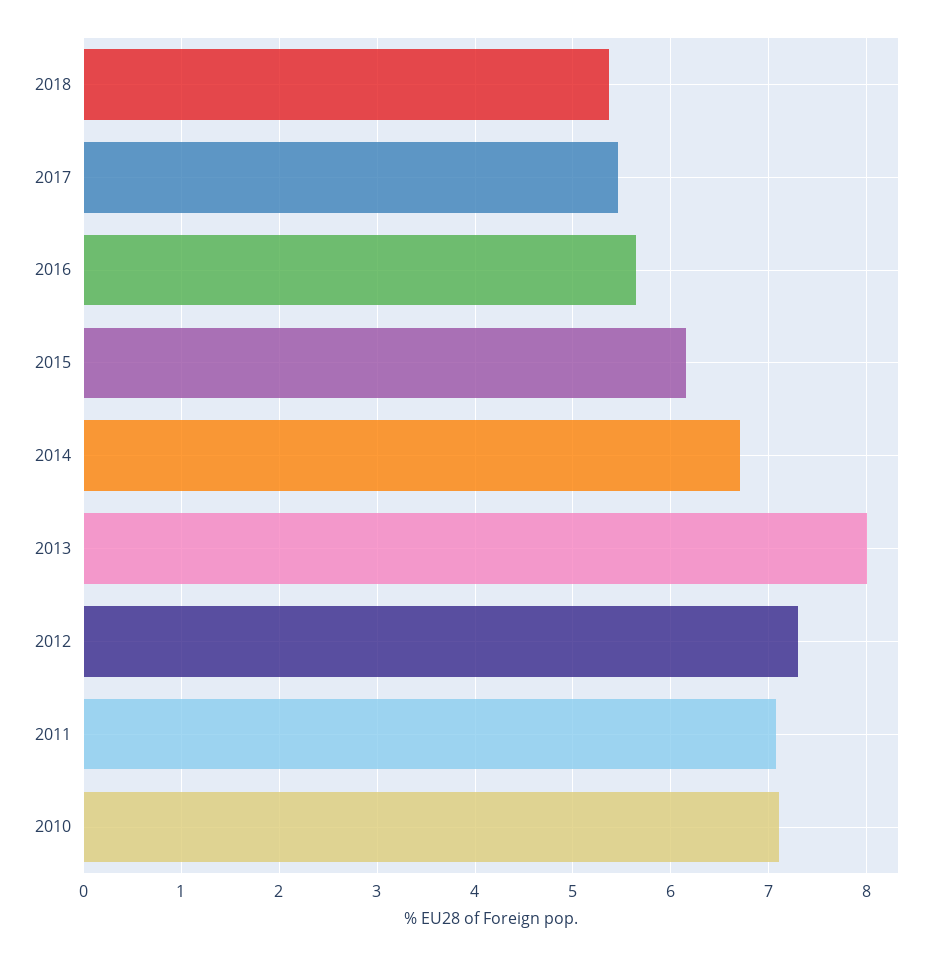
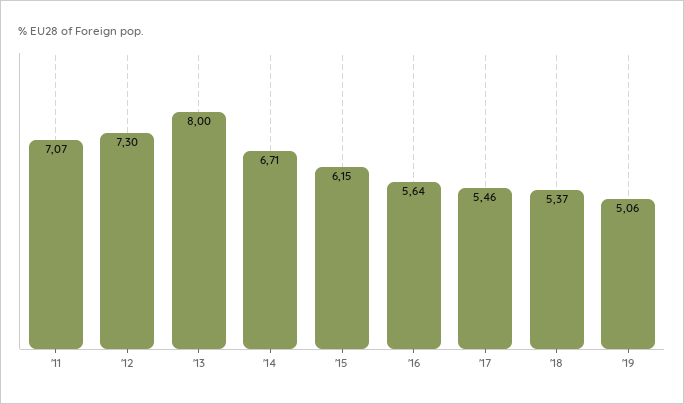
2010: 7.1 -> none
'19: none -> 5.06

